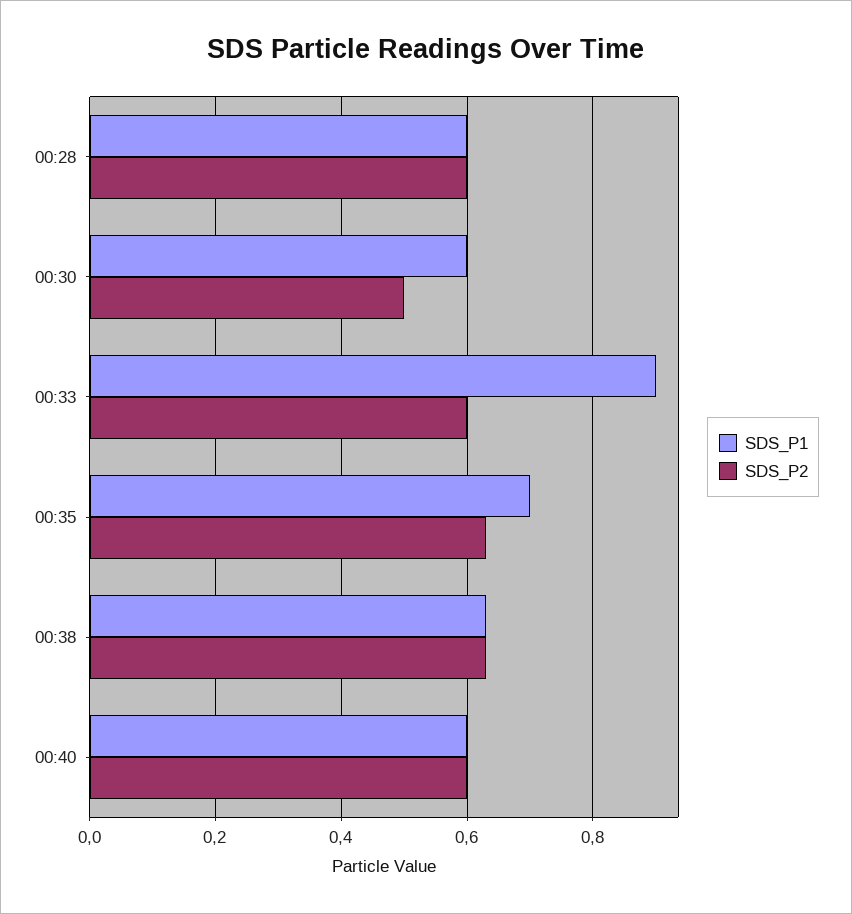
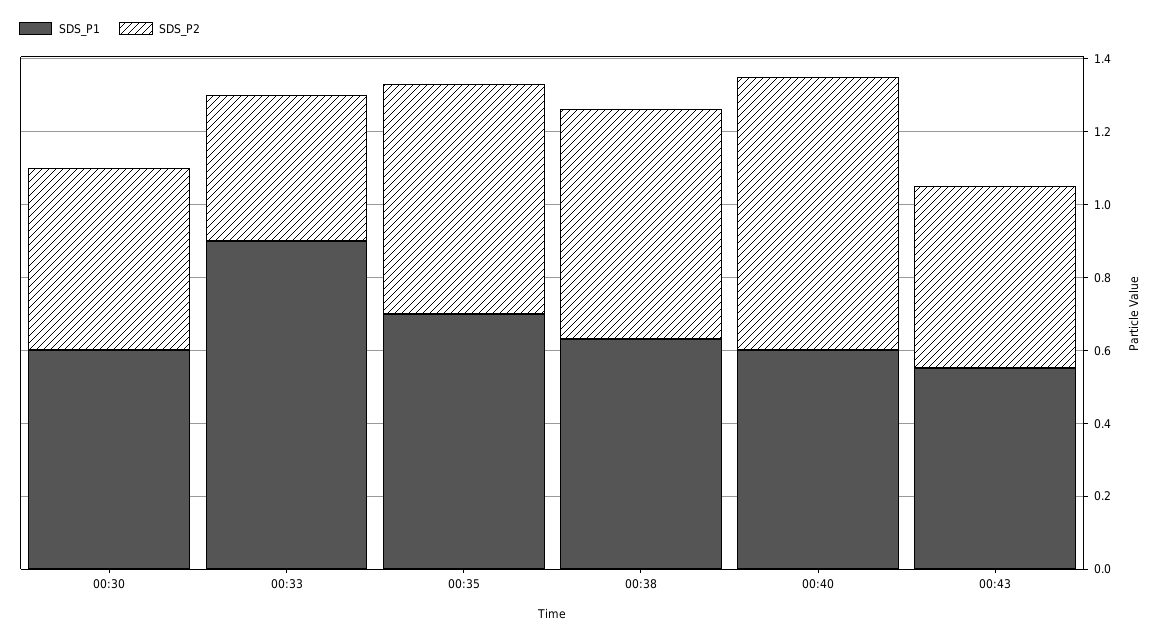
SDS_P1, 00:28: 0.6 -> none
SDS_P2, 00:28: 0.6 -> none
SDS_P2, 00:33: 0.6 -> 0.4
SDS_P2, 00:40: 0.6 -> 0.75
SDS_P1, 00:43: none -> 0.55
SDS_P2, 00:43: none -> 0.5

